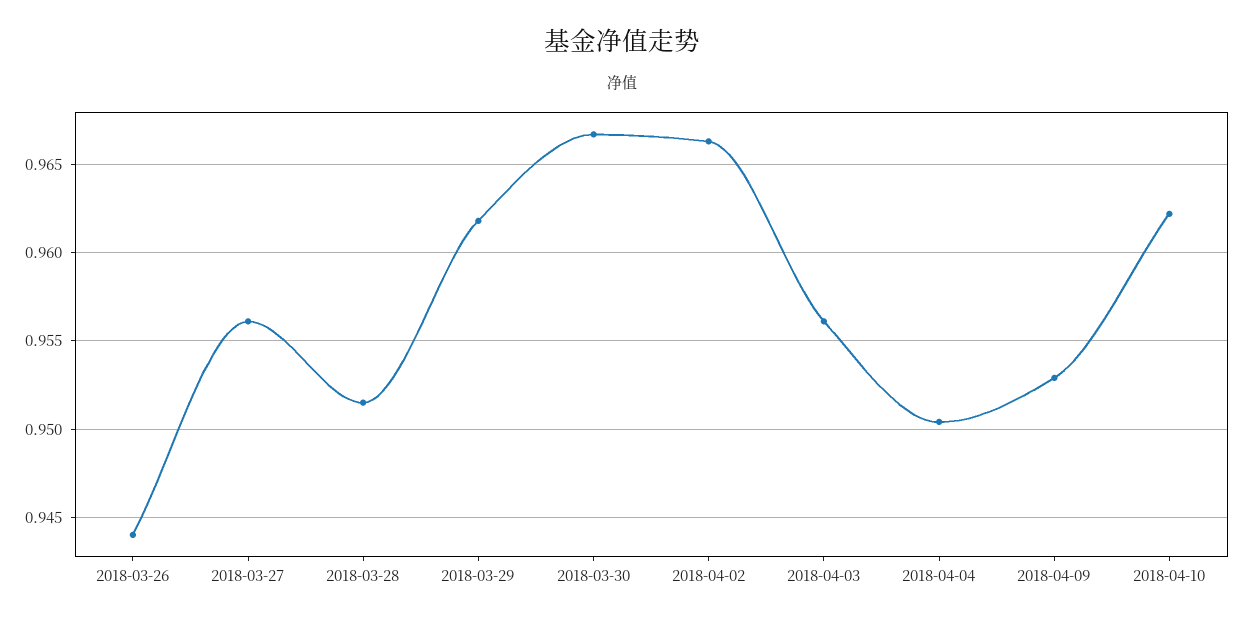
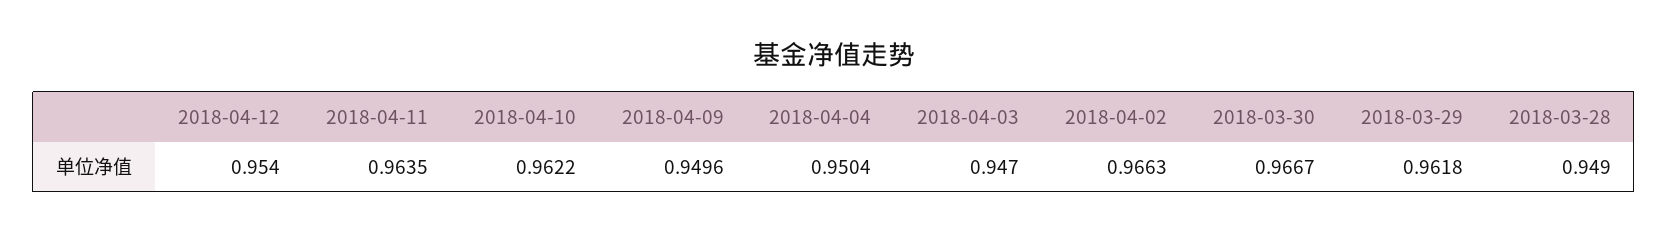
2018-03-26: 0.944 -> none
2018-03-27: 0.956 -> none
2018-03-28: 0.9515 -> 0.949
2018-04-03: 0.956 -> 0.947
2018-04-09: 0.953 -> 0.9496
2018-04-12: none -> 0.954
2018-04-11: none -> 0.9635

